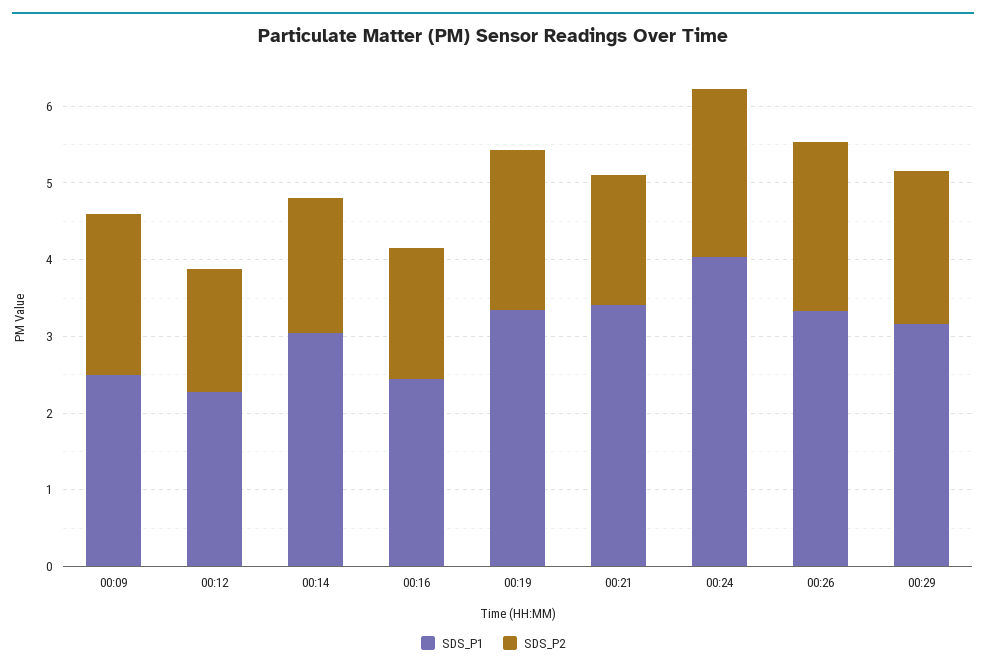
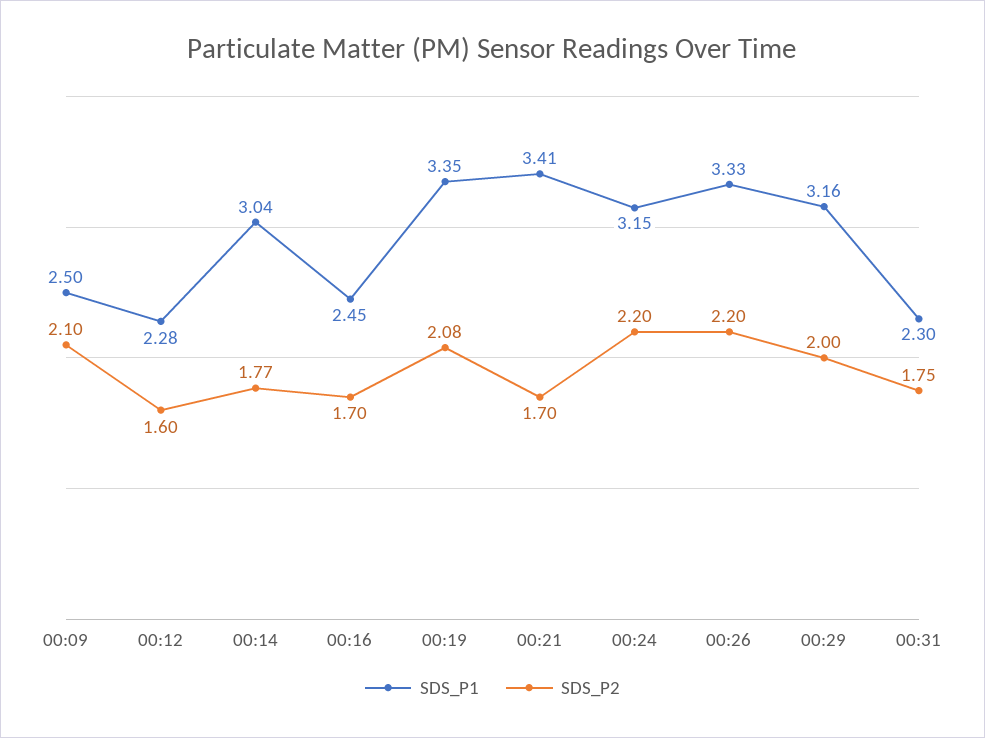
SDS_P1, 00:24: 4 -> 3.15
SDS_P1, 00:31: none -> 2.3
SDS_P2, 00:31: none -> 1.75

